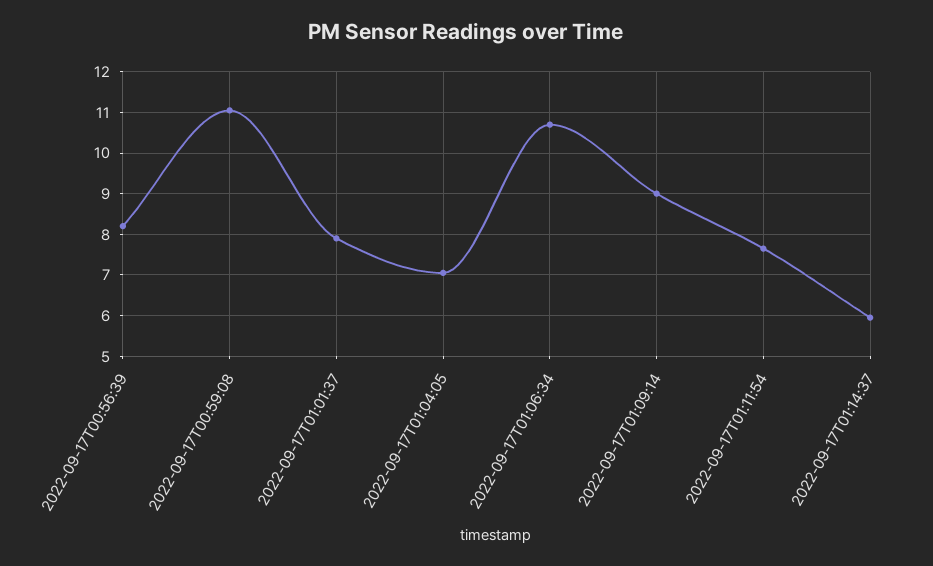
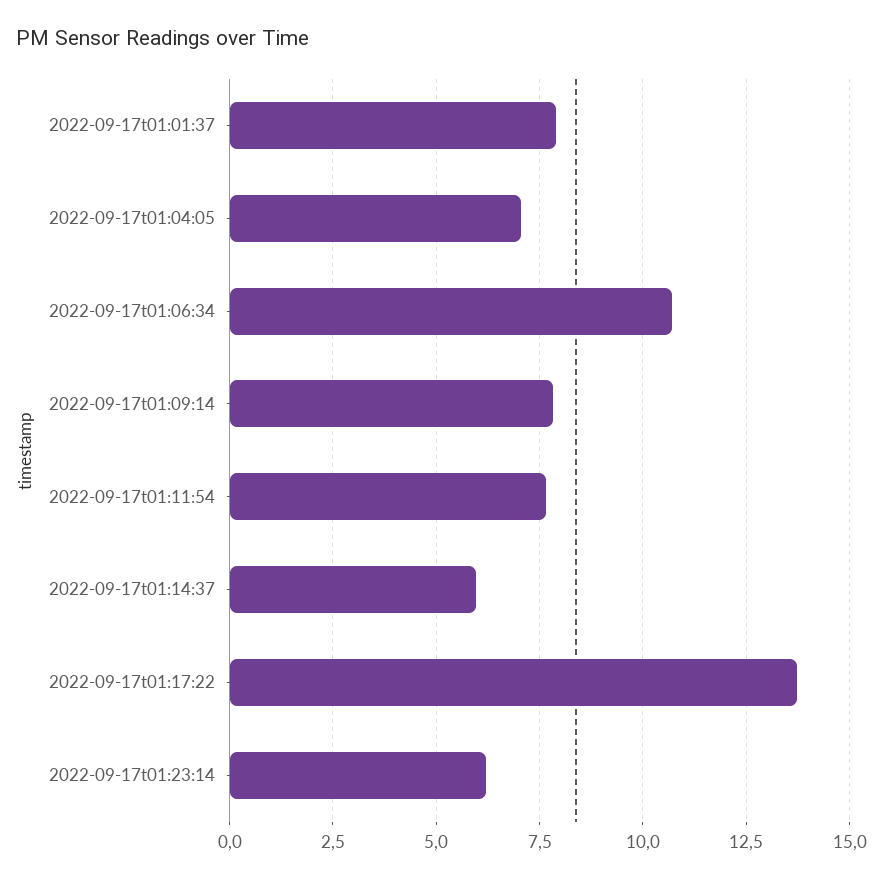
2022-09-17T00:56:39: 8.2 -> none
2022-09-17T00:59:08: 11 -> none
2022-09-17T01:09:14: 9 -> 7.75
2022-09-17t01:17:22: none -> 13.75
2022-09-17t01:23:14: none -> 6.25

